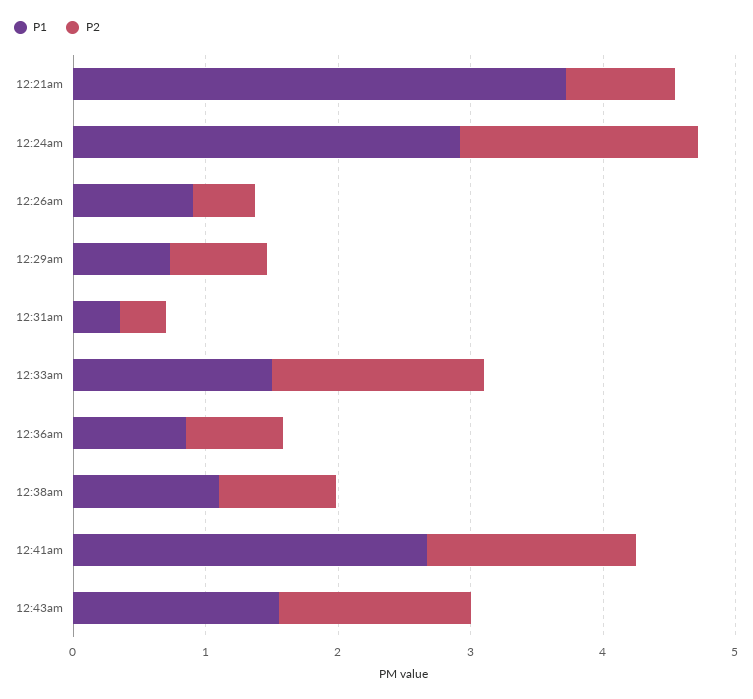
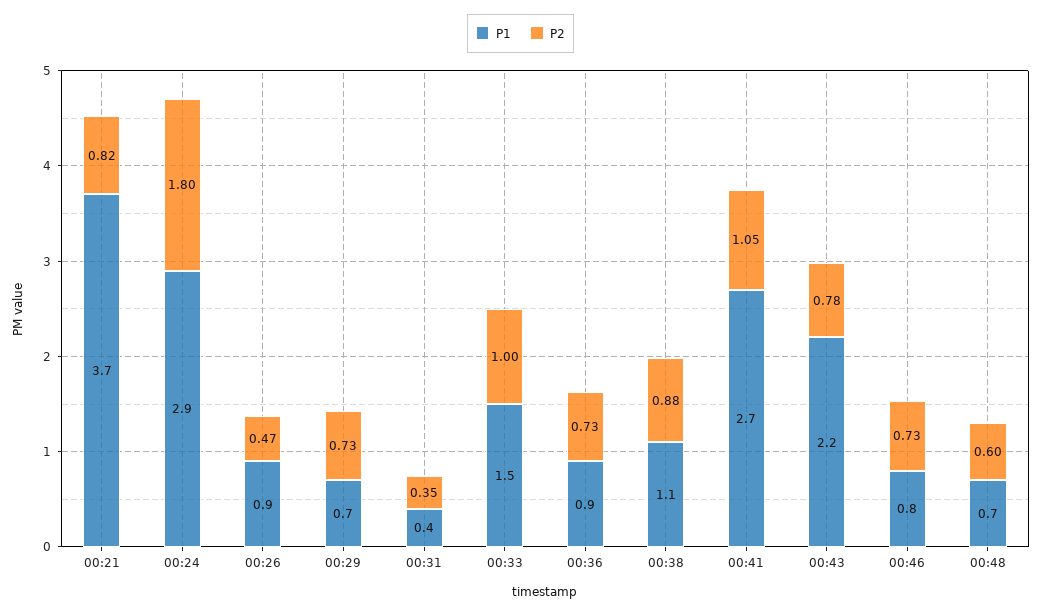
P2, 12:33am: 1.6 -> 1
P2, 12:41am: 1.6 -> 1.05
P1, 12:43am: 1.6 -> 2.2
P2, 12:43am: 1.4 -> 0.78
P1, 00:46: none -> 0.8
P2, 00:46: none -> 0.73
P1, 00:48: none -> 0.7
P2, 00:48: none -> 0.6

